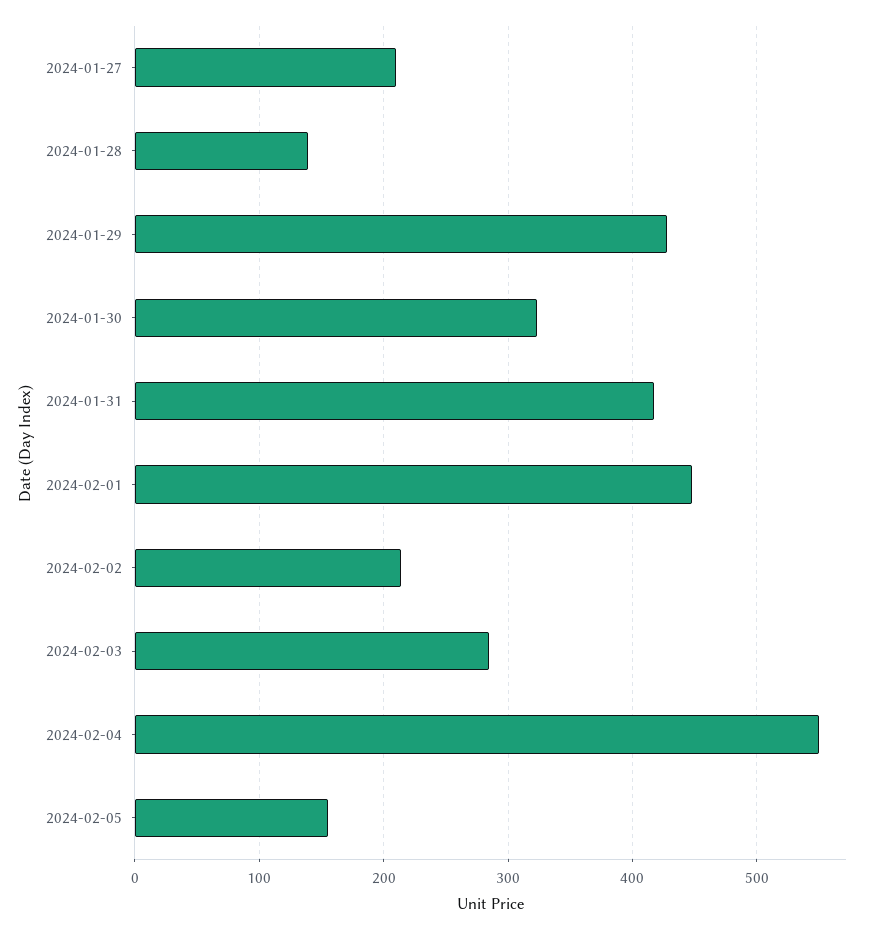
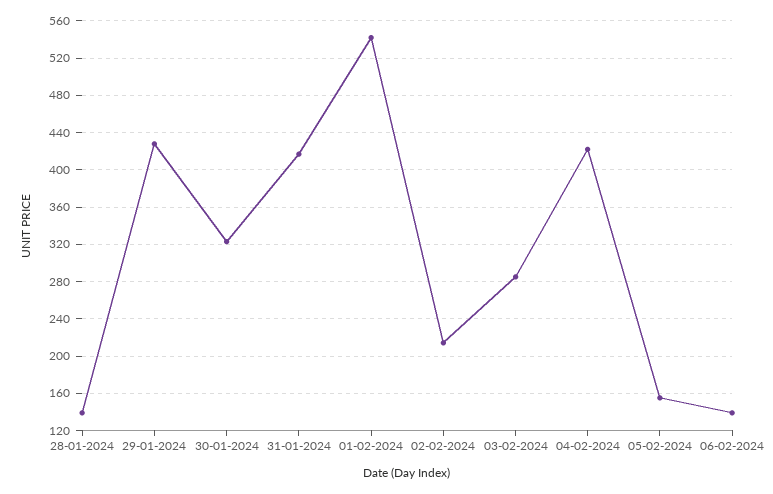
2024-01-27: 210 -> none
2024-02-01: 450 -> 540
2024-02-04: 550 -> 420
06-02-2024: none -> 140

